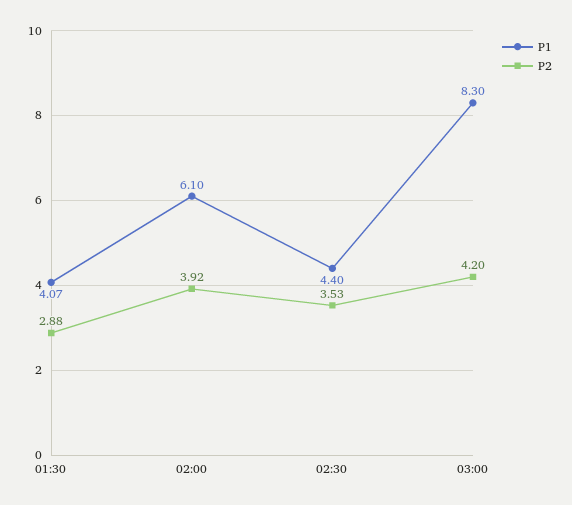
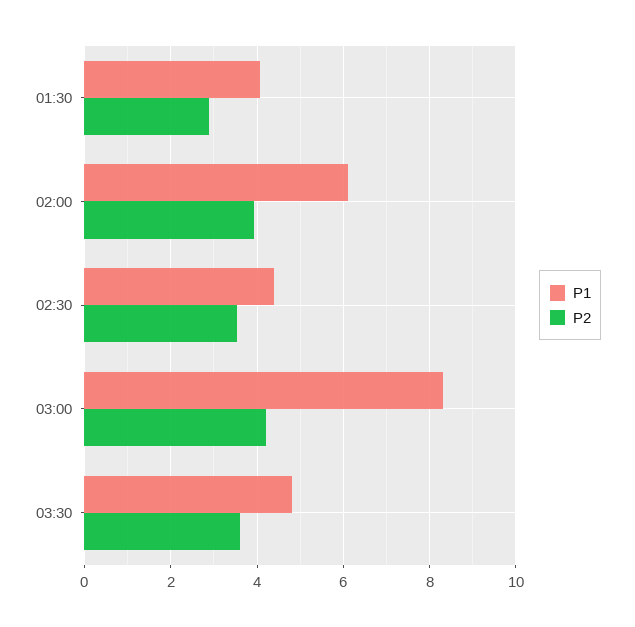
P1, 03:30: none -> 4.8
P2, 03:30: none -> 3.6

